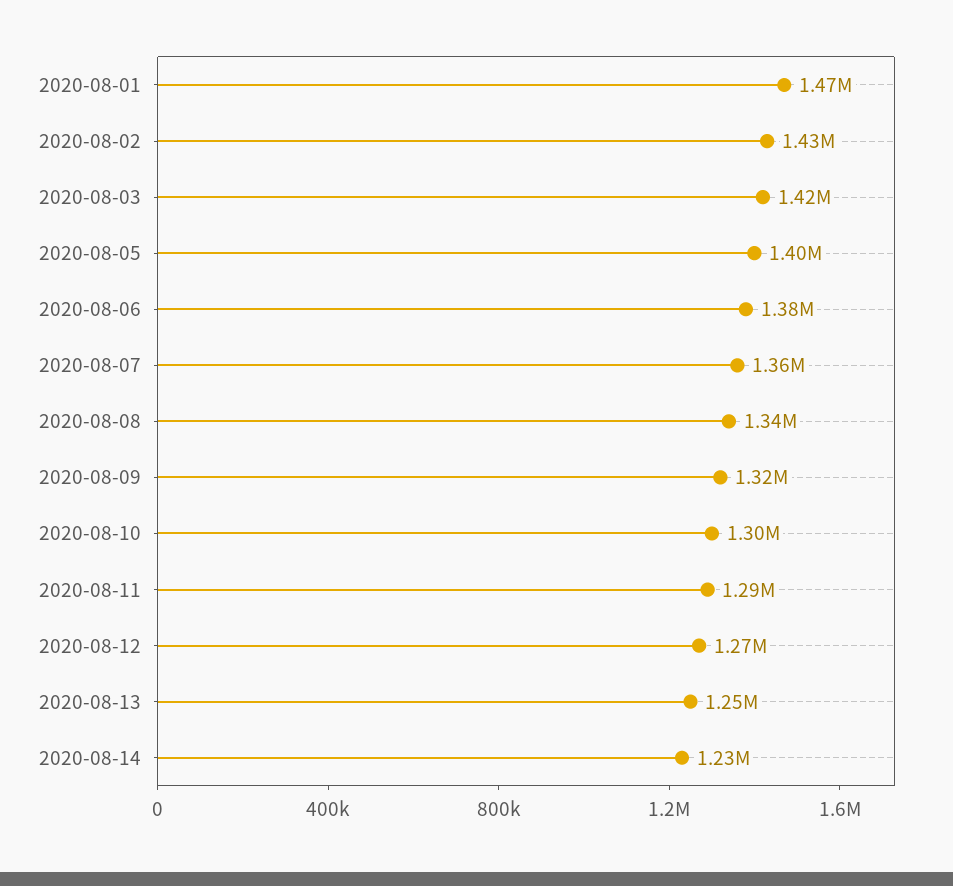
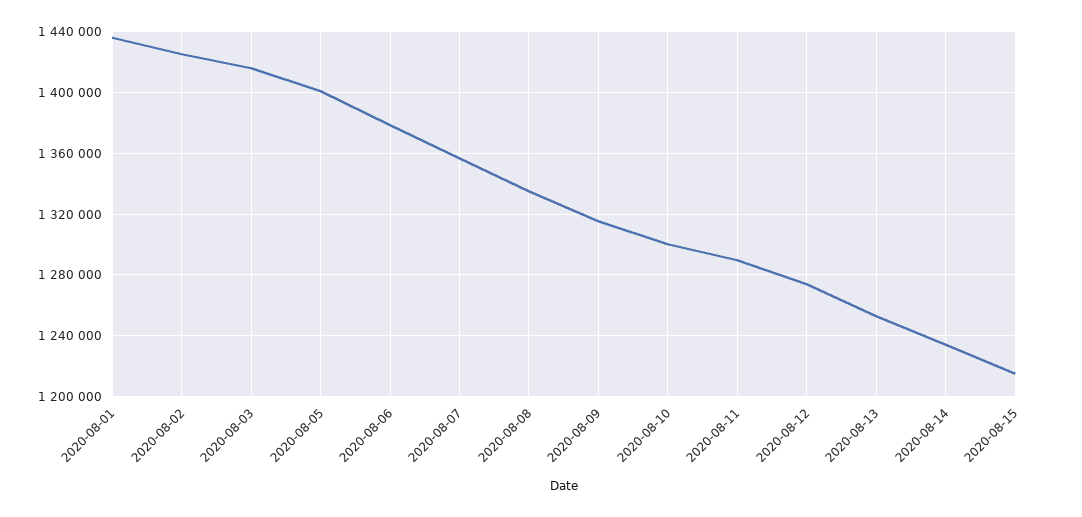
2020-08-01: 1470000 -> 1435000
2020-08-15: none -> 1215000

